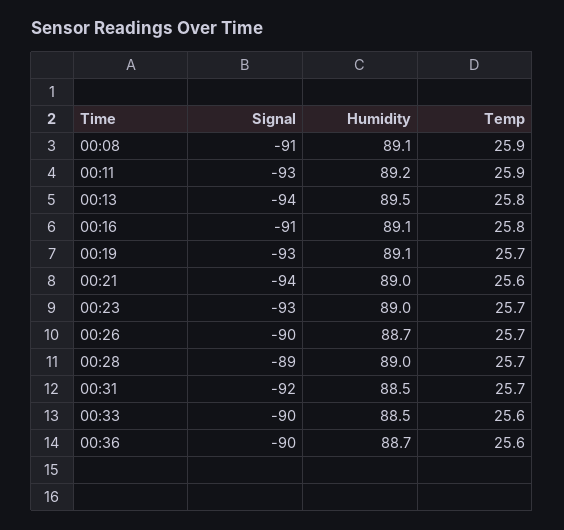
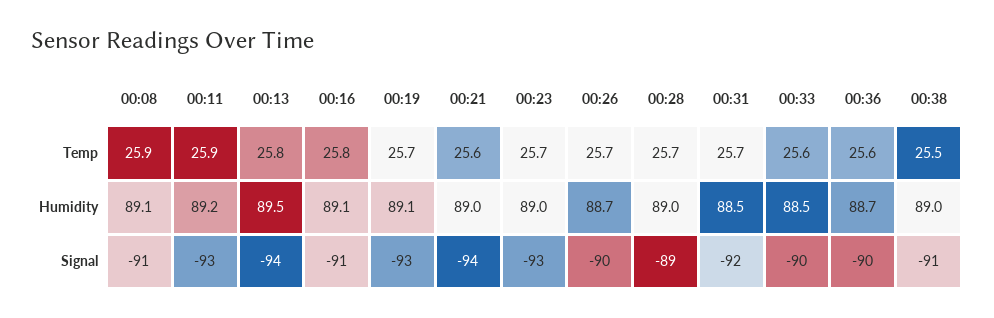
Temp, 00:38: none -> 25.5
Humidity, 00:38: none -> 89
Signal, 00:38: none -> -91

